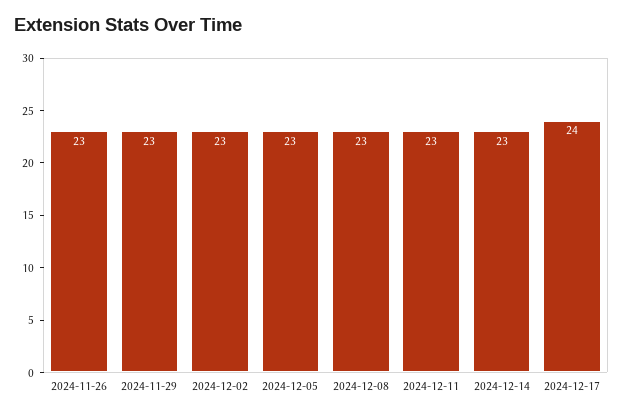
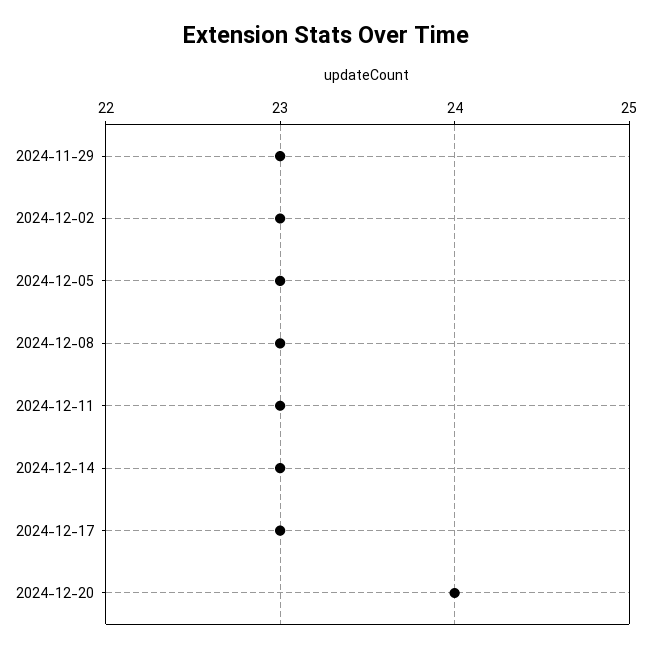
2024-11-26: 23 -> none
2024-12-17: 24 -> 23
2024-12-20: none -> 24

